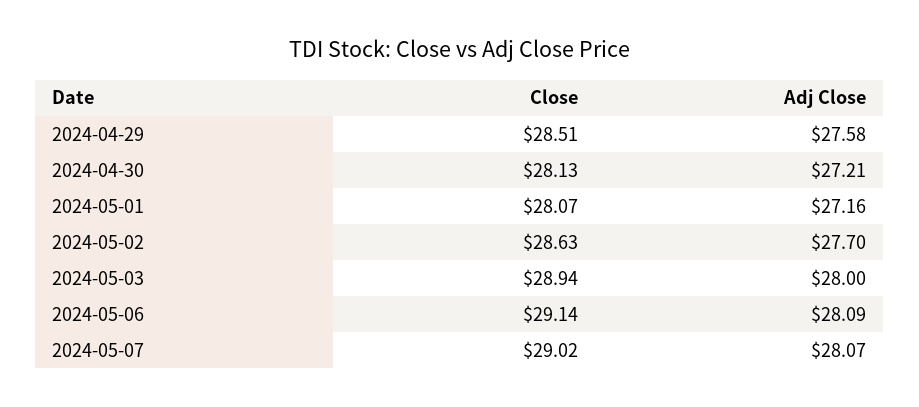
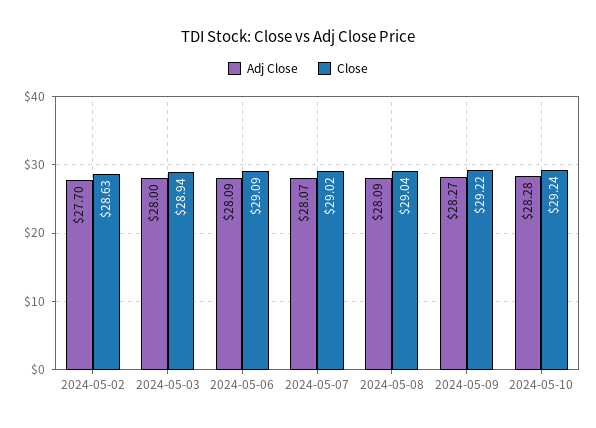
Close, 2024-04-29: 28.51 -> none
Adj Close, 2024-04-29: 27.58 -> none
Close, 2024-04-30: 28.13 -> none
Adj Close, 2024-04-30: 27.21 -> none
Close, 2024-05-01: 28.07 -> none
Adj Close, 2024-05-01: 27.16 -> none
Close, 2024-05-06: 29.14 -> 29.09
Adj Close, 2024-05-08: none -> 28.09
Close, 2024-05-08: none -> 29.04
Adj Close, 2024-05-09: none -> 28.27
Close, 2024-05-09: none -> 29.22
Adj Close, 2024-05-10: none -> 28.28
Close, 2024-05-10: none -> 29.24

